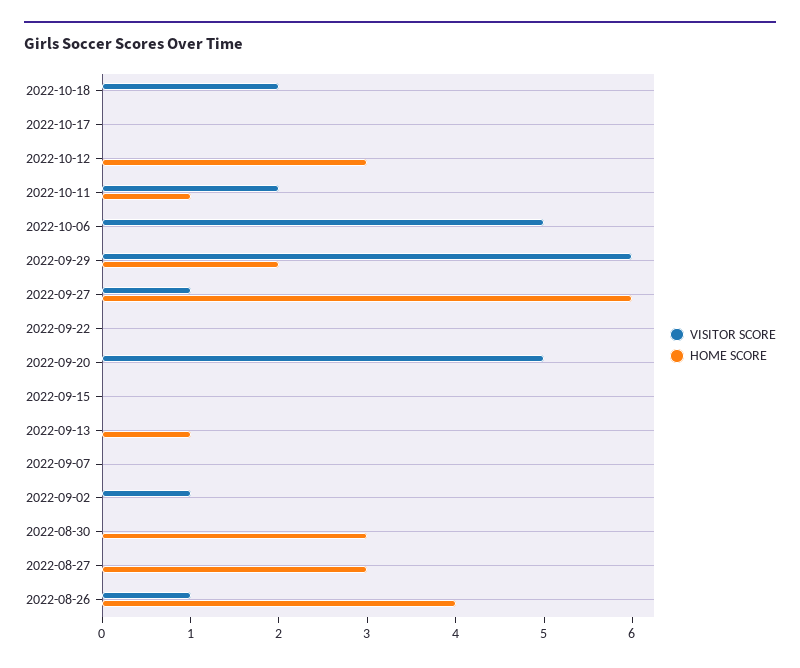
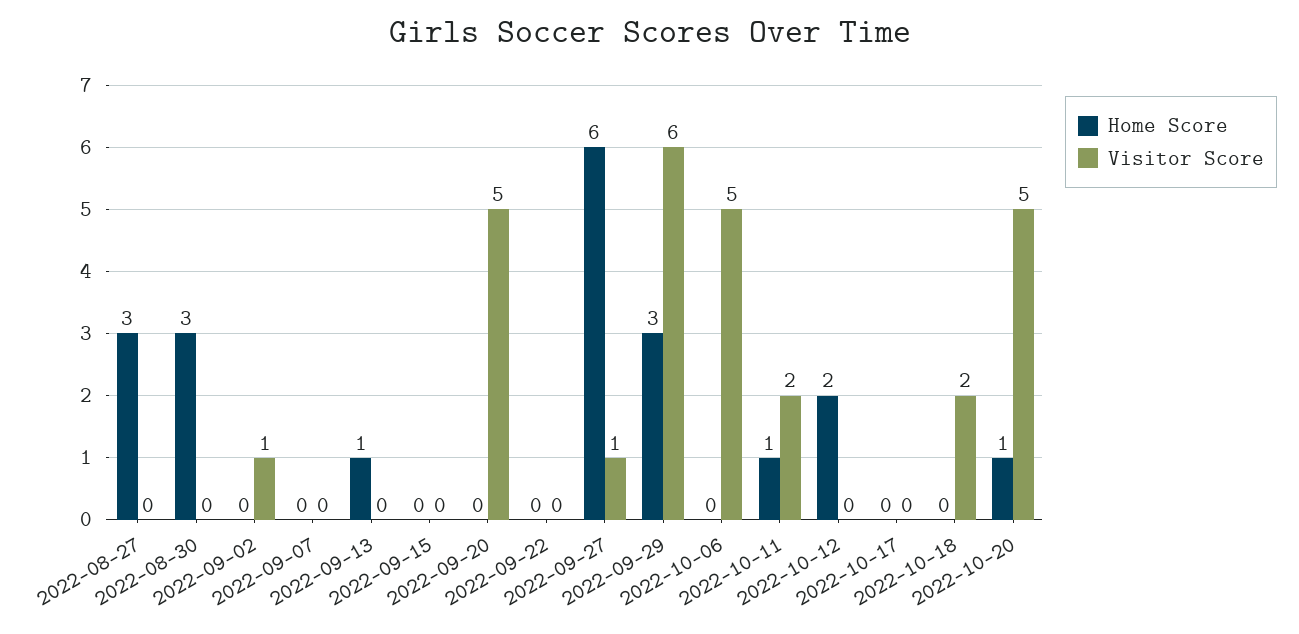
HOME SCORE, 2022-10-12: 3 -> 2
HOME SCORE, 2022-09-29: 2 -> 3
VISITOR SCORE, 2022-08-26: 1 -> none
HOME SCORE, 2022-08-26: 4 -> none
HOME SCORE, 2022-10-20: none -> 1
VISITOR SCORE, 2022-10-20: none -> 5

